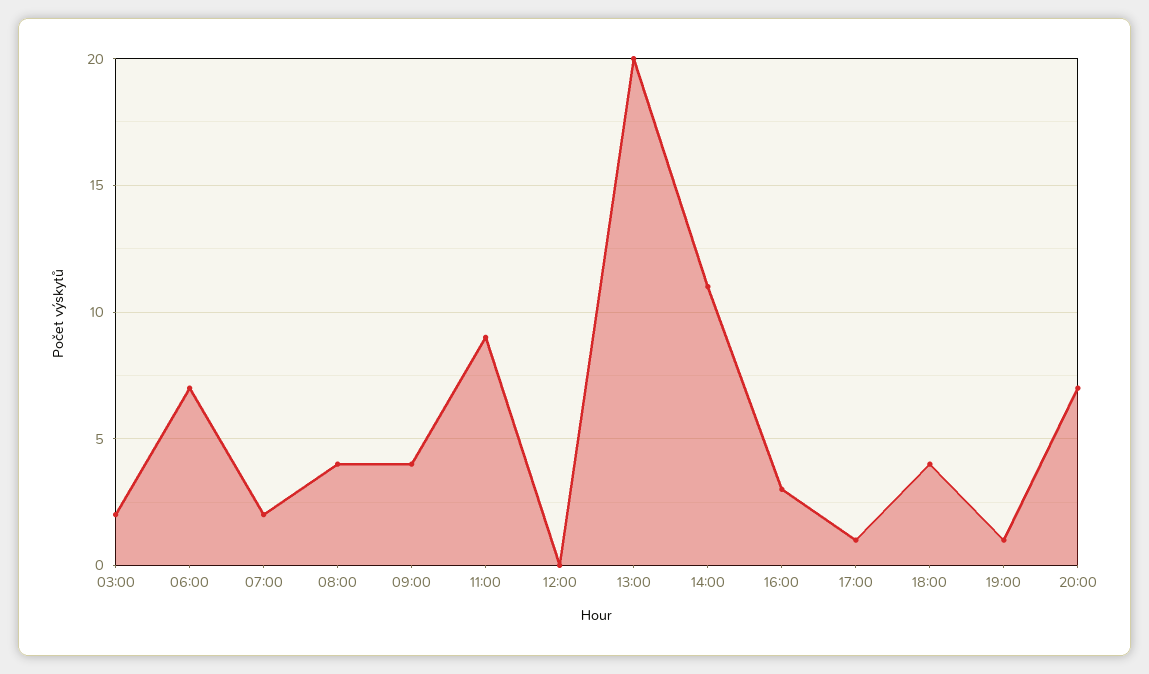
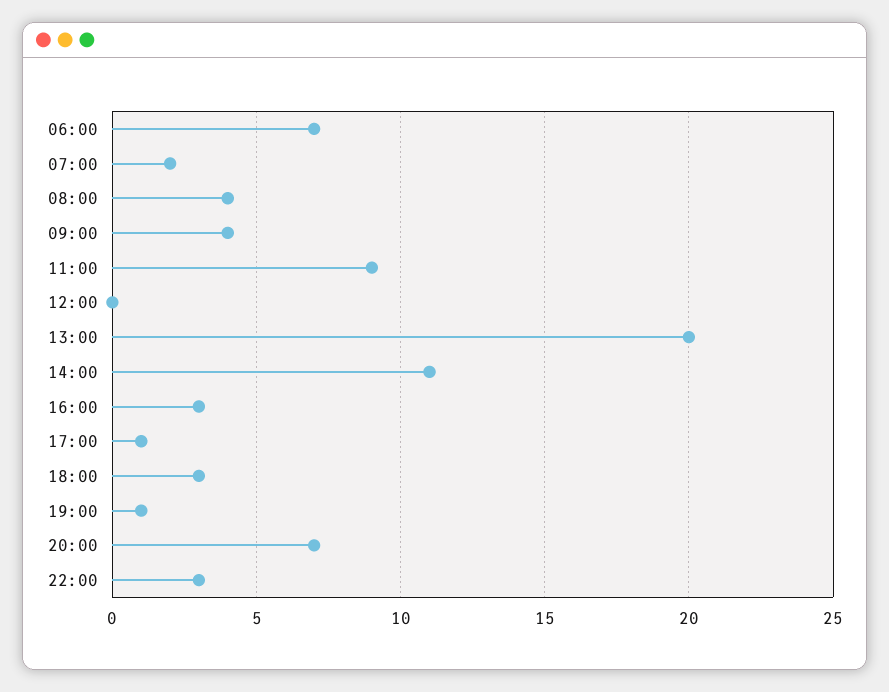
03:00: 2 -> none
18:00: 4 -> 3
22:00: none -> 3

